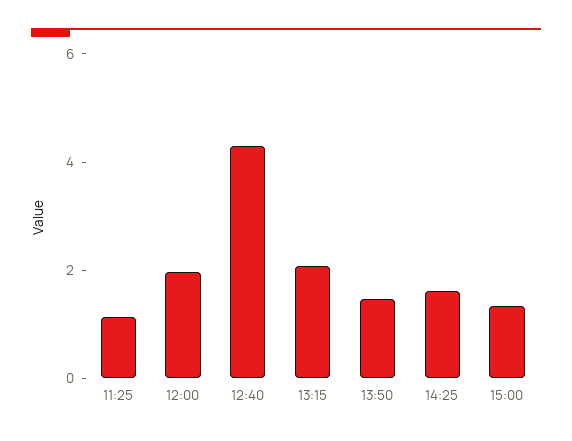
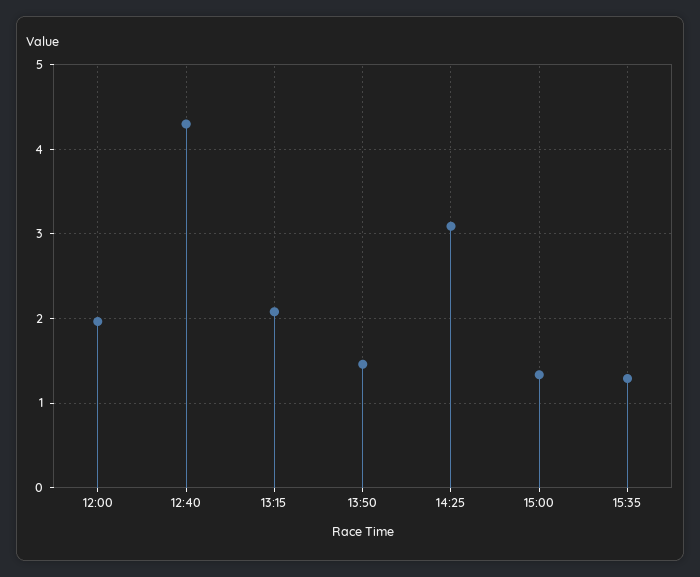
11:25: 1 -> none
14:25: 1.5 -> 3.1
15:35: none -> 1.3

